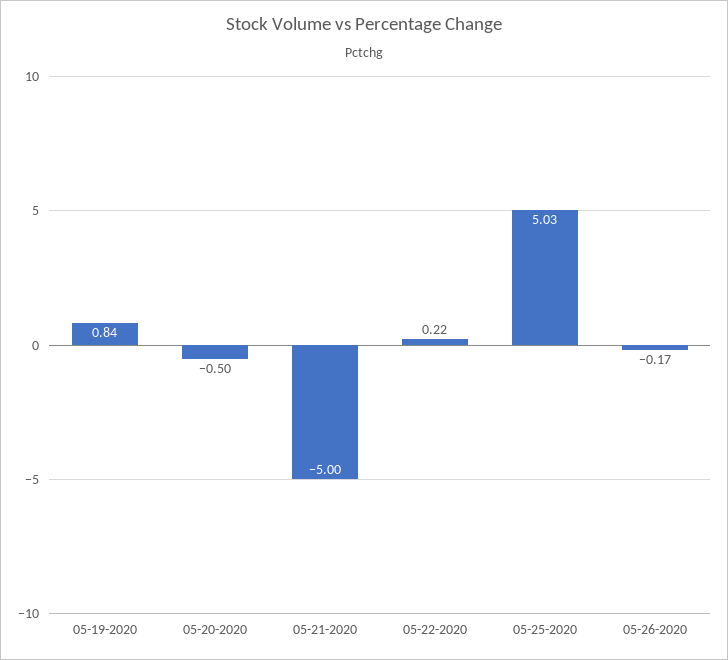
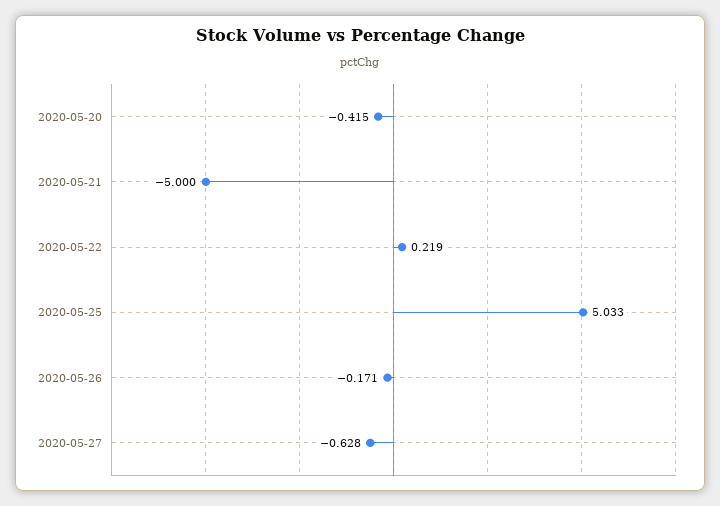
05-19-2020: 0.84 -> none
05-20-2020: -0.5 -> -0.415
2020-05-27: none -> -0.628

